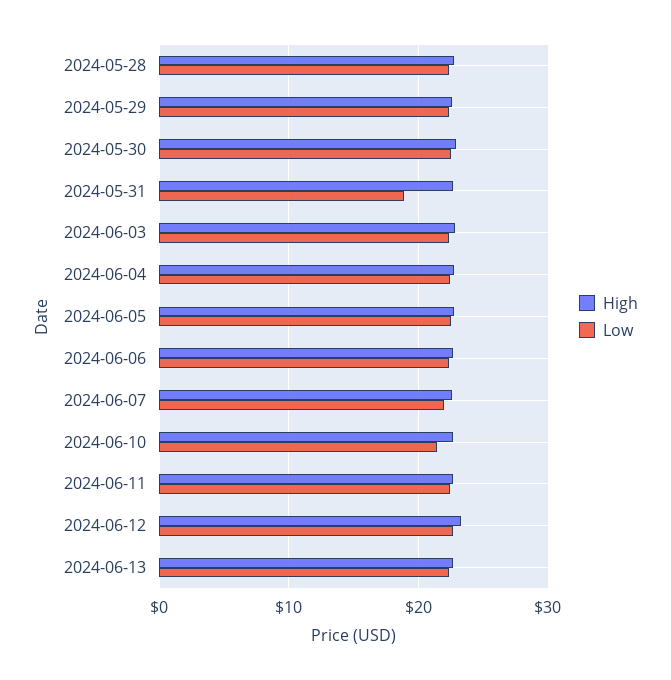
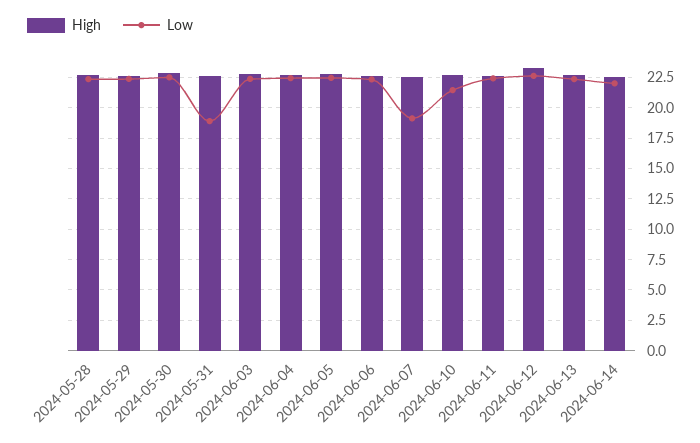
Low, 2024-06-07: 22 -> 19
High, 2024-06-14: none -> 22.5
Low, 2024-06-14: none -> 22

